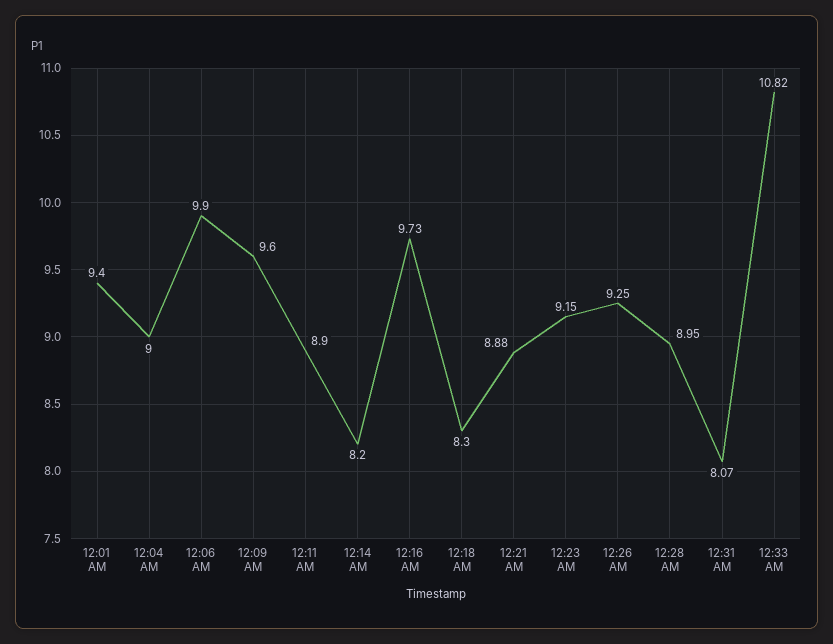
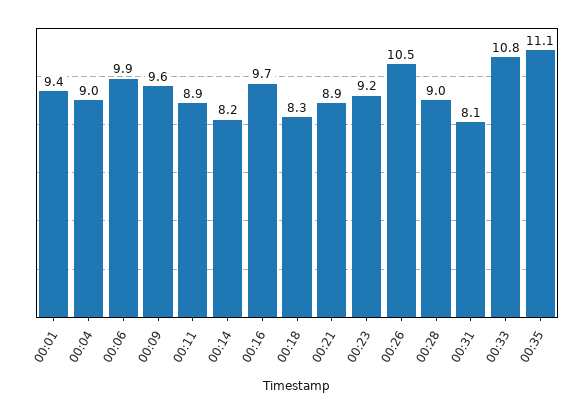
12:26 AM: 9.25 -> 10.5
00:35: none -> 11.1

